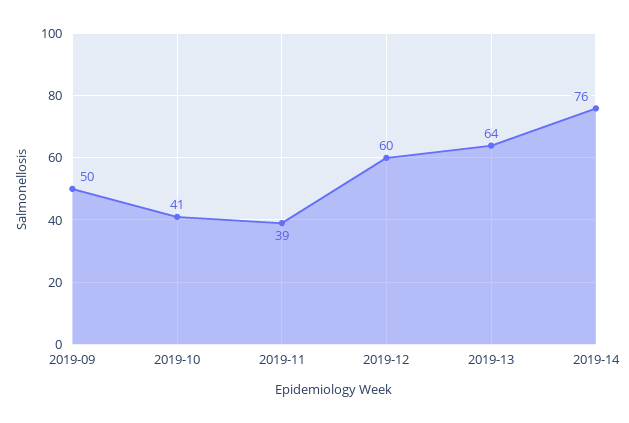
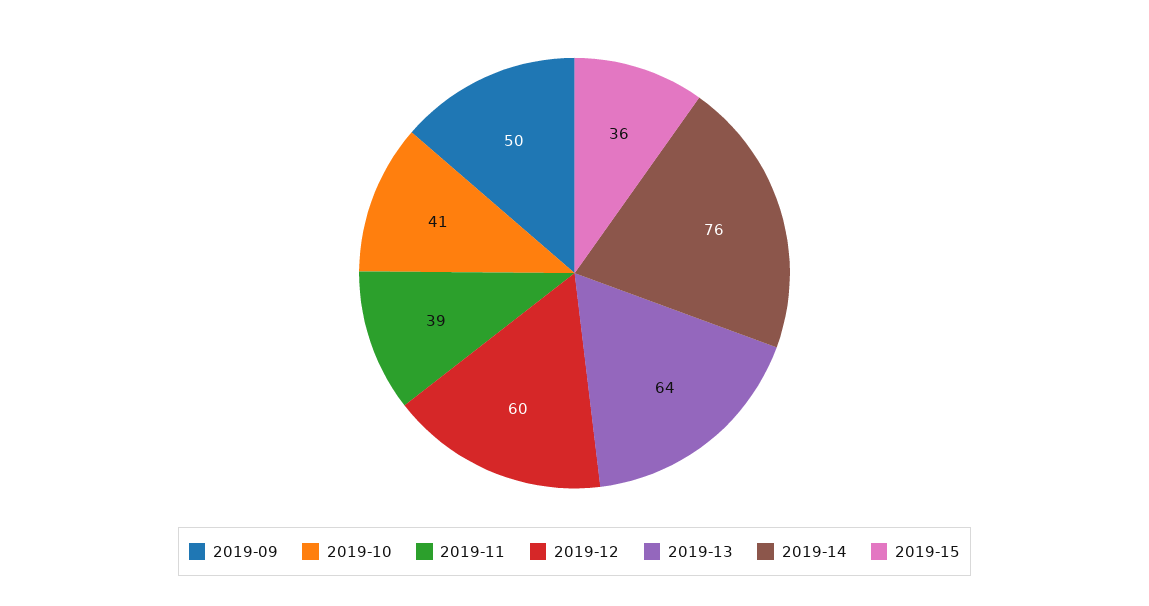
2019-15: none -> 36

